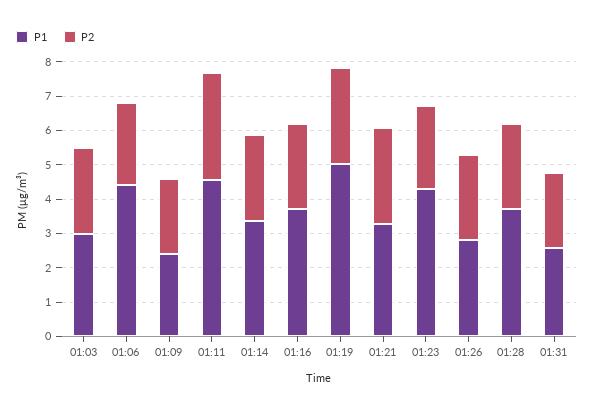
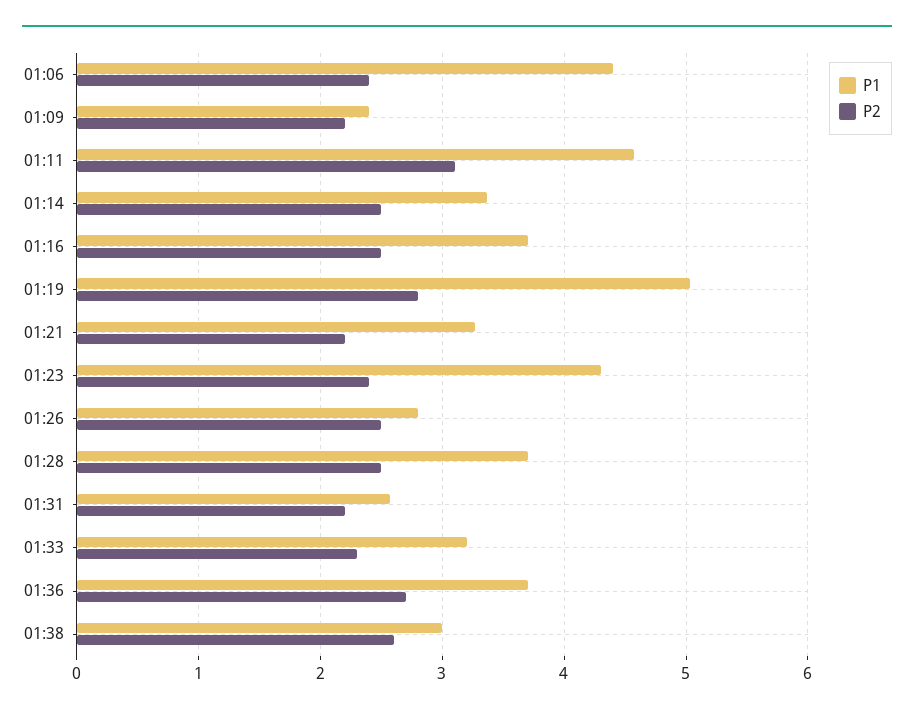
P1, 01:03: 3 -> none
P2, 01:03: 2.5 -> none
P2, 01:21: 2.75 -> 2.2
P1, 01:33: none -> 3.2
P2, 01:33: none -> 2.3
P1, 01:36: none -> 3.7
P2, 01:36: none -> 2.7
P1, 01:38: none -> 3
P2, 01:38: none -> 2.6

